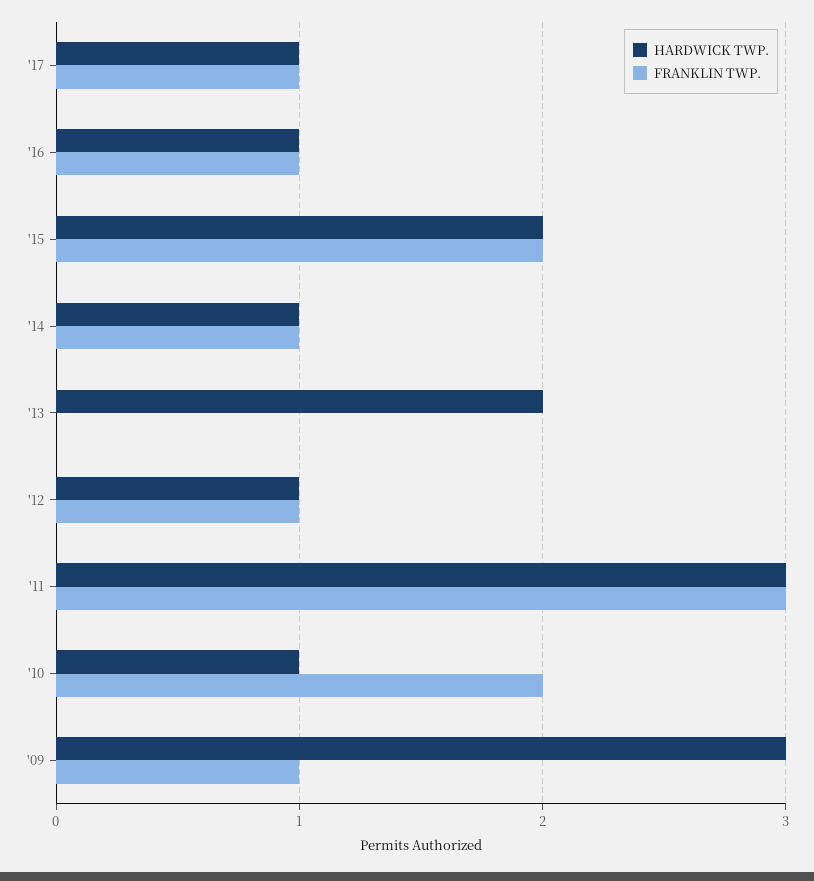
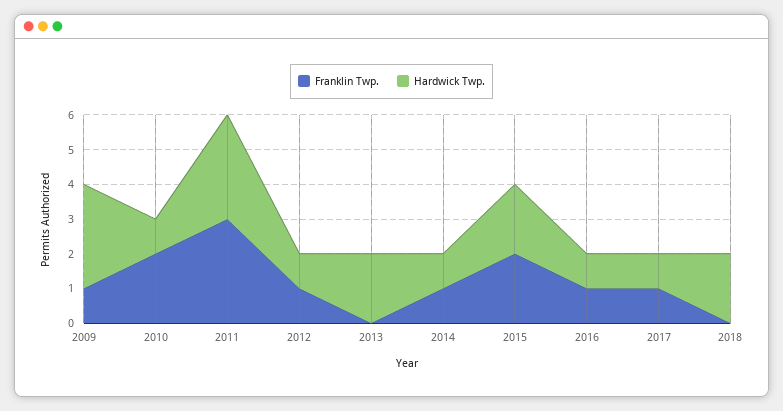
FRANKLIN TWP., 2018: none -> 0
HARDWICK TWP., 2018: none -> 2

